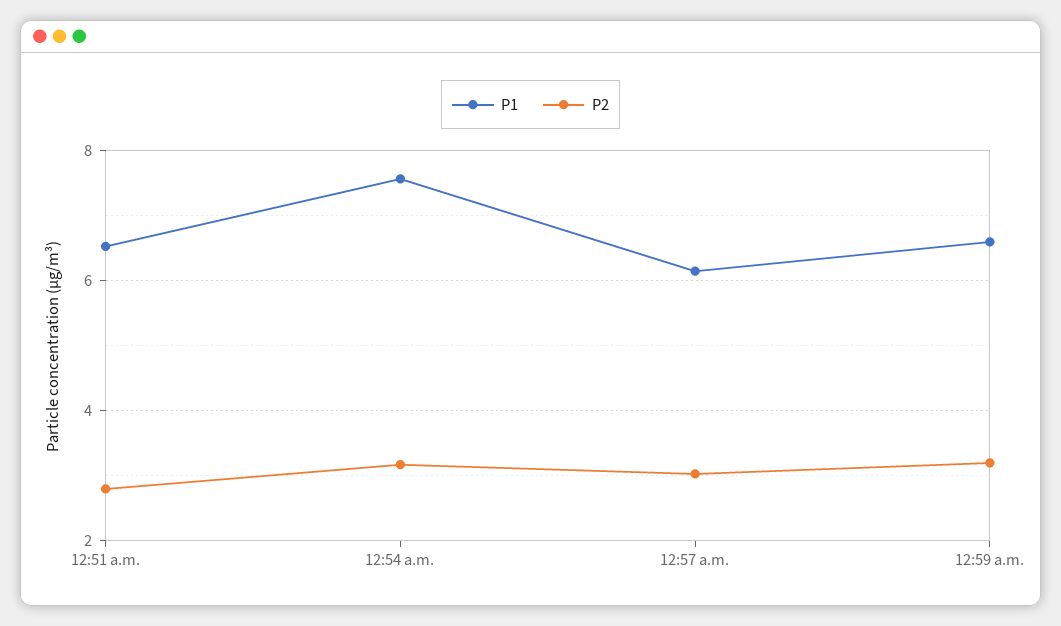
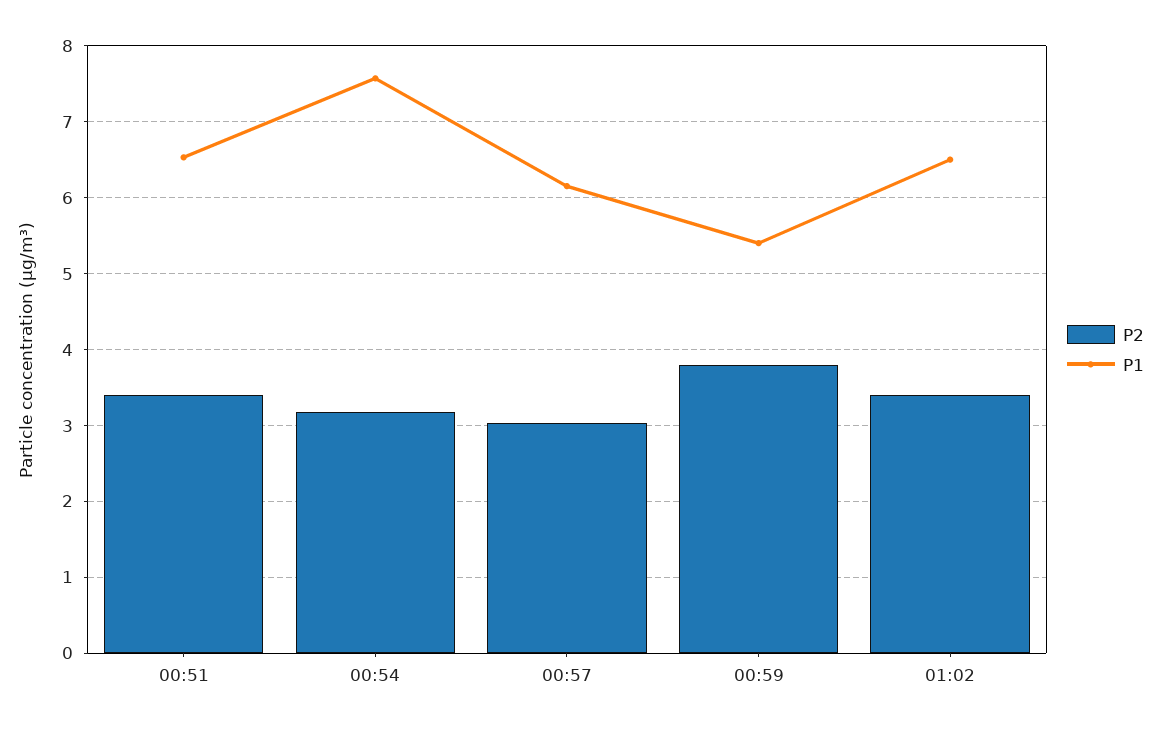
P2, 12:51 a.m.: 2.8 -> 3.4
P1, 12:59 a.m.: 6.6 -> 5.4
P2, 12:59 a.m.: 3.2 -> 3.8
P2, 01:02: none -> 3.4
P1, 01:02: none -> 6.5

